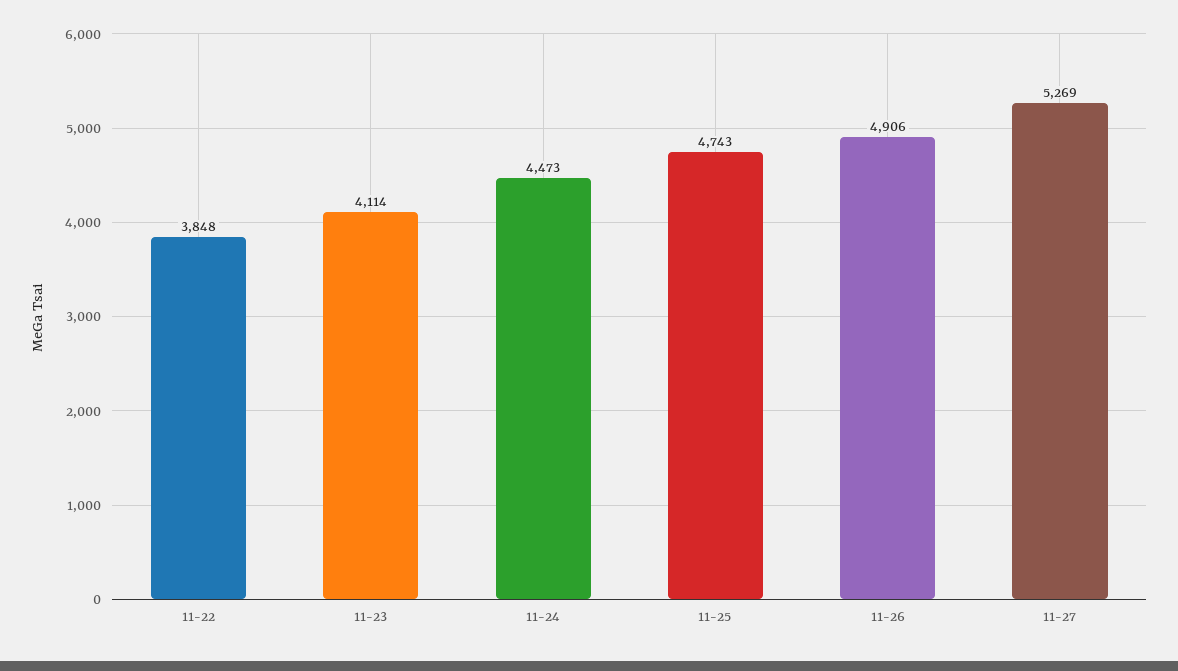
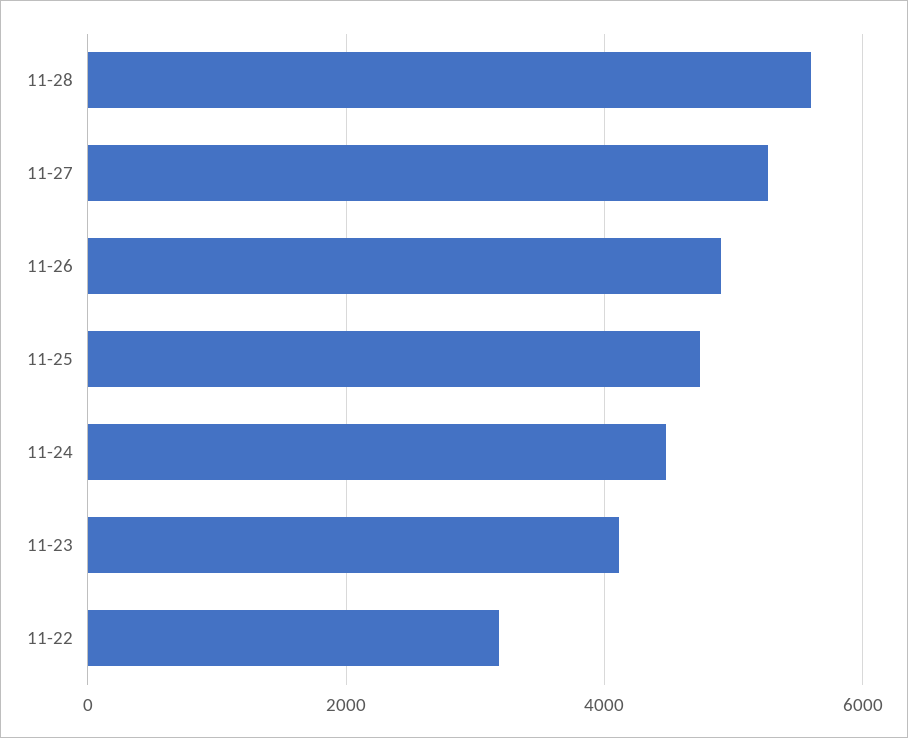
11-22: 3848 -> 3200
11-28: none -> 5600

